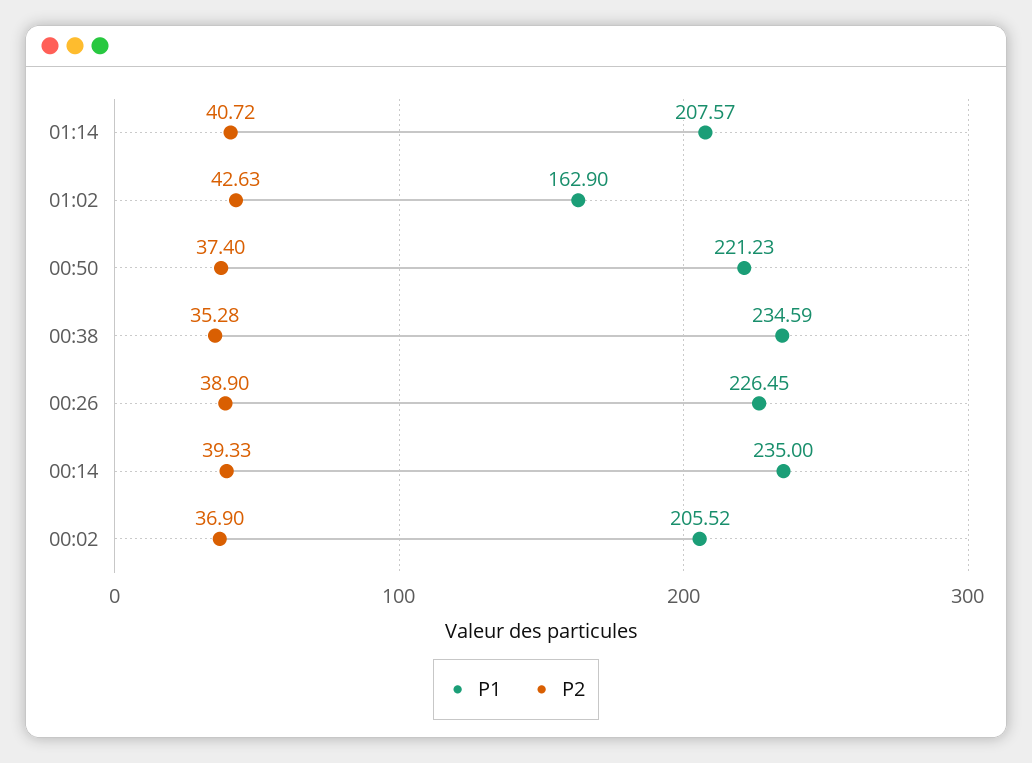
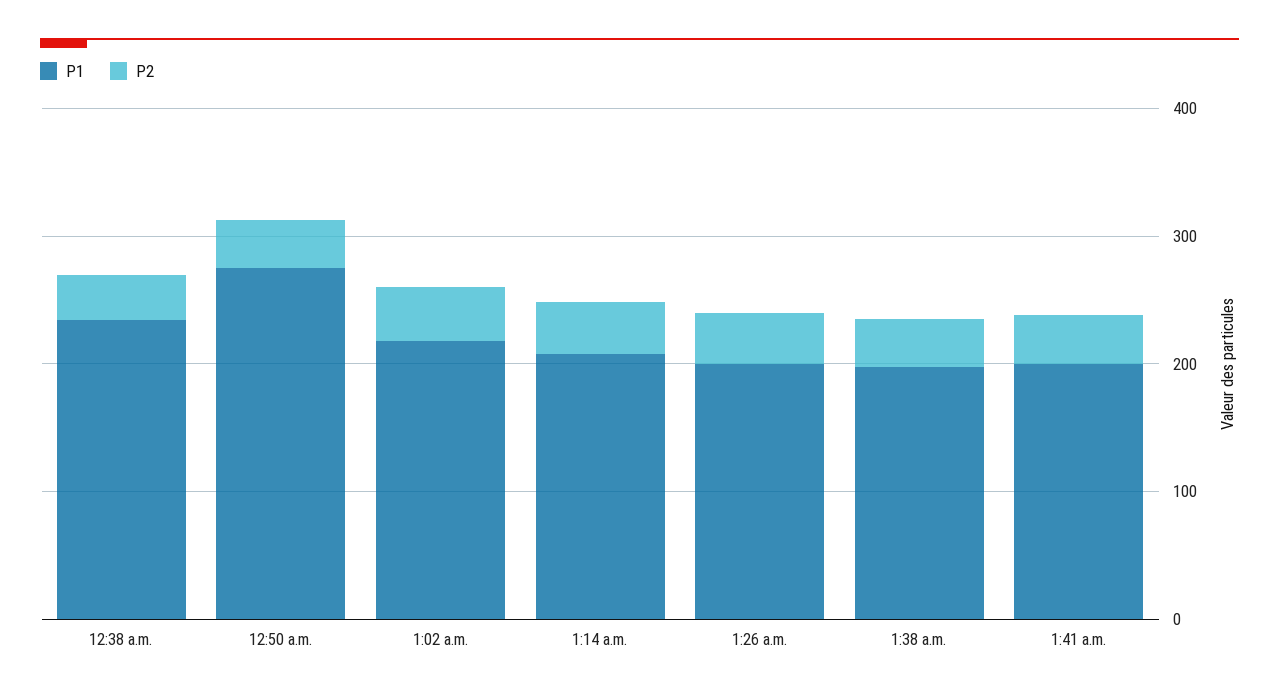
P1, 01:02: 162.9 -> 220
P1, 00:50: 221.23 -> 280
P1, 00:26: 226.45 -> none
P2, 00:26: 38.9 -> none
P1, 00:14: 235 -> none
P2, 00:14: 39.33 -> none
P1, 00:02: 205.52 -> none
P2, 00:02: 36.9 -> none
P1, 1:26 a.m.: none -> 200
P2, 1:26 a.m.: none -> 40
P1, 1:38 a.m.: none -> 200
P2, 1:38 a.m.: none -> 40
P1, 1:41 a.m.: none -> 200
P2, 1:41 a.m.: none -> 40

